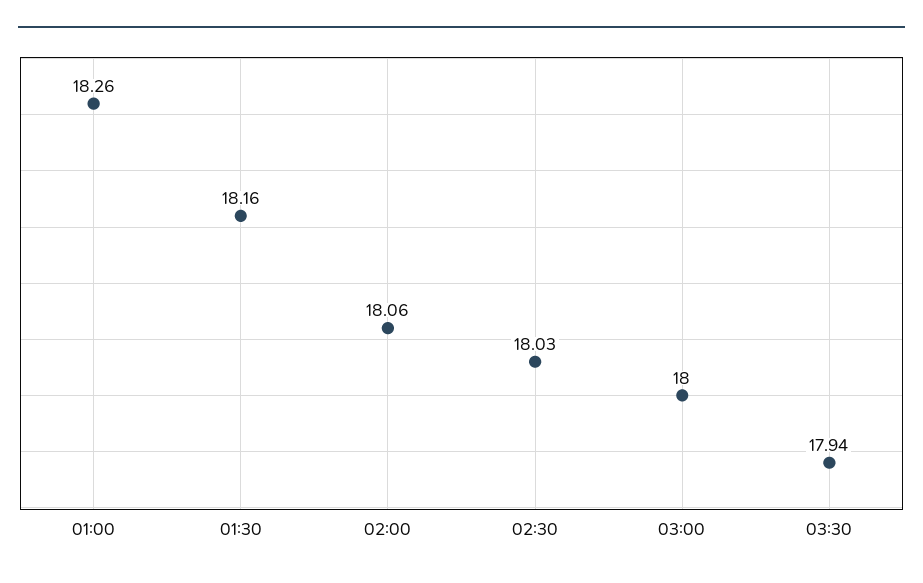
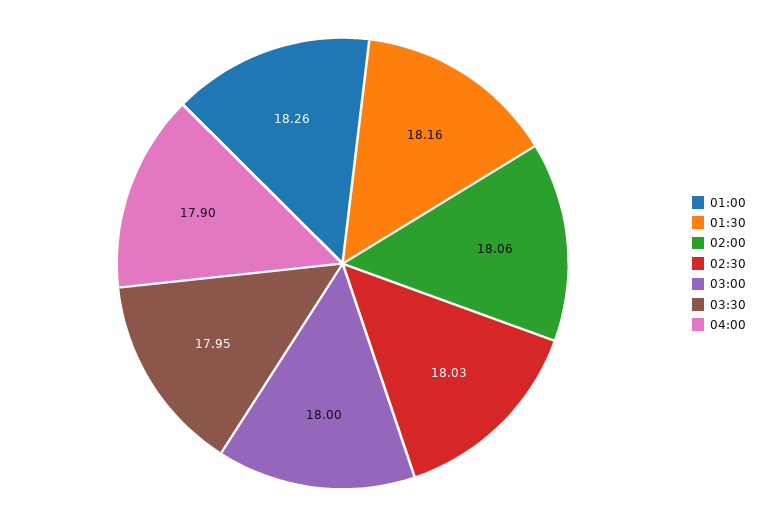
03:30: 17.94 -> 17.95
04:00: none -> 17.9

